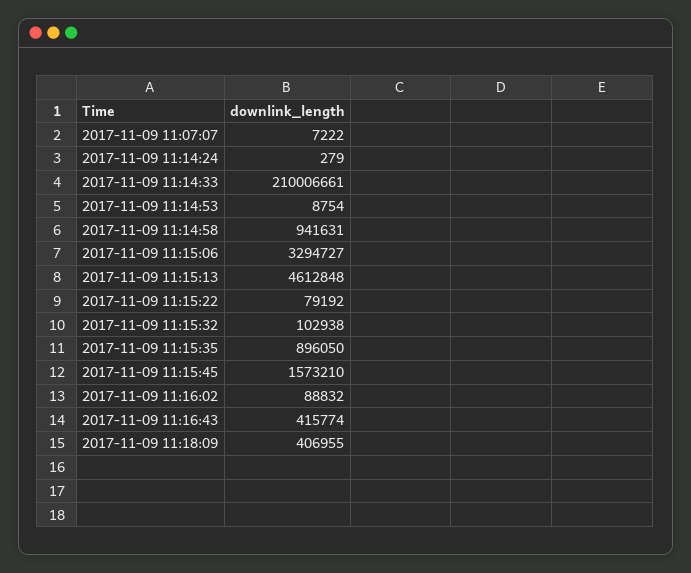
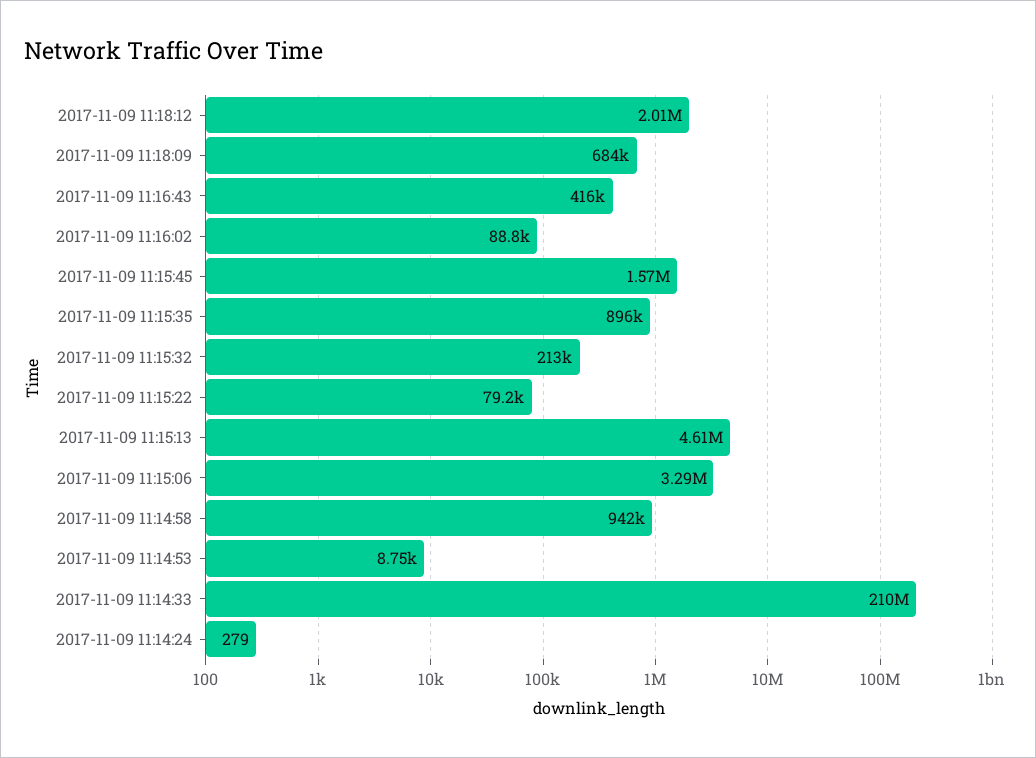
2017-11-09 11:07:07: 7222 -> none
2017-11-09 11:15:32: 102938 -> 213000
2017-11-09 11:18:09: 406955 -> 684000
2017-11-09 11:18:12: none -> 2010000

